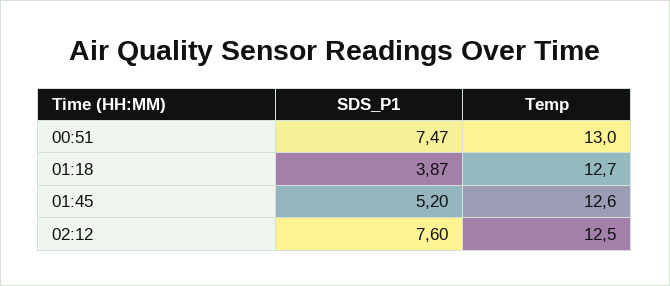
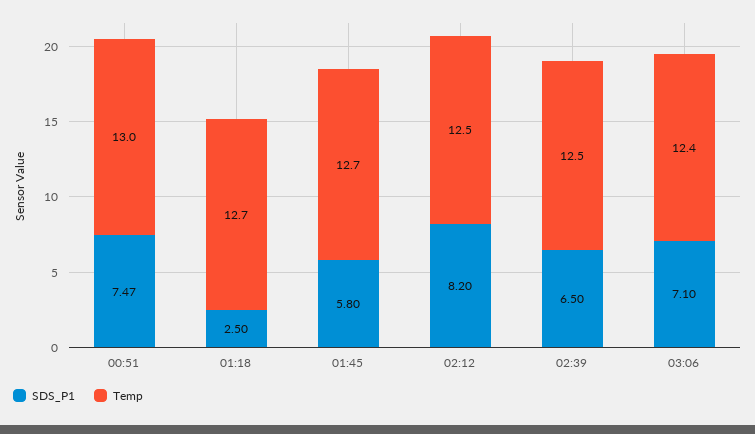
SDS_P1, 01:18: 3.87 -> 2.5
SDS_P1, 01:45: 5.2 -> 5.8
Temp, 01:45: 12.6 -> 12.7
SDS_P1, 02:12: 7.6 -> 8.2
SDS_P1, 02:39: none -> 6.5
Temp, 02:39: none -> 12.5
SDS_P1, 03:06: none -> 7.1
Temp, 03:06: none -> 12.4

